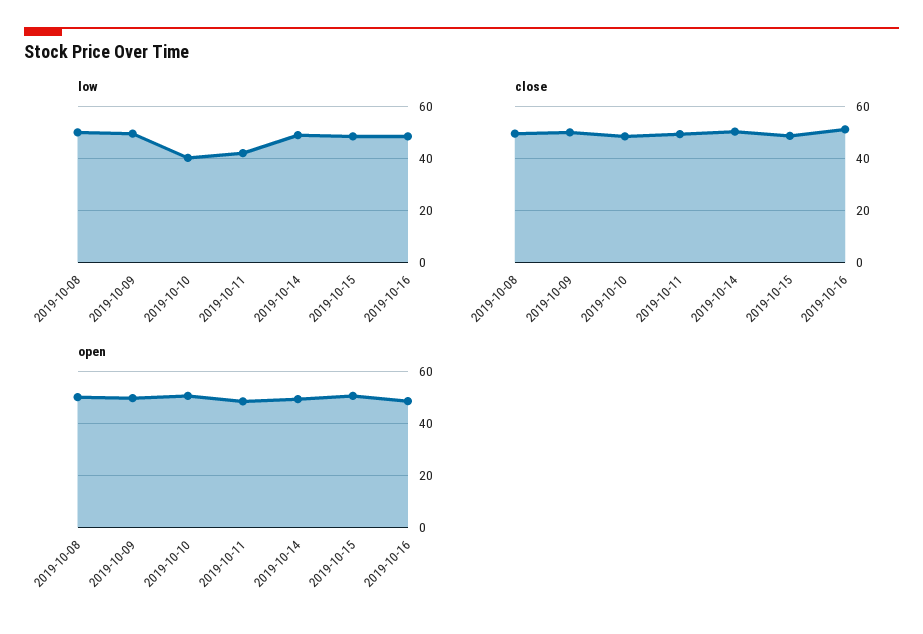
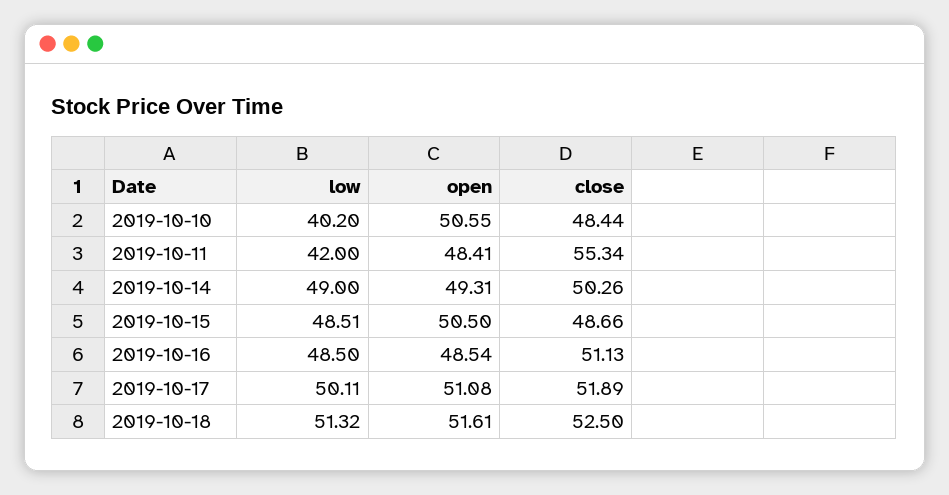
low, 2019-10-08: 50 -> none
low, 2019-10-09: 50 -> none
close, 2019-10-08: 50 -> none
close, 2019-10-09: 50 -> none
close, 2019-10-11: 50 -> 55.34
open, 2019-10-08: 50 -> none
open, 2019-10-09: 50 -> none
low, 2019-10-17: none -> 50.11
open, 2019-10-17: none -> 51.08
close, 2019-10-17: none -> 51.89
low, 2019-10-18: none -> 51.32
open, 2019-10-18: none -> 51.61
close, 2019-10-18: none -> 52.5

